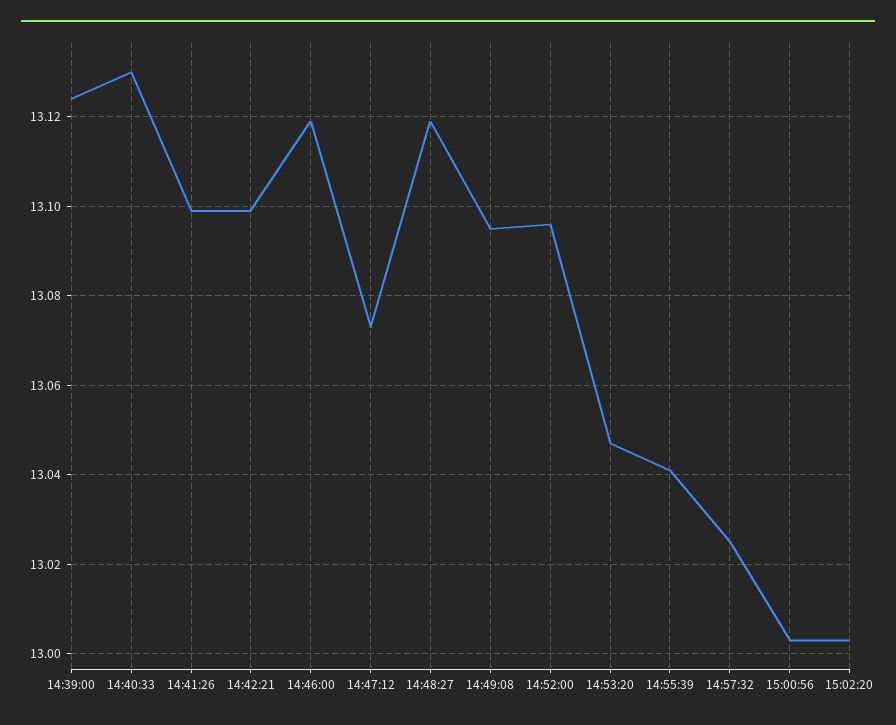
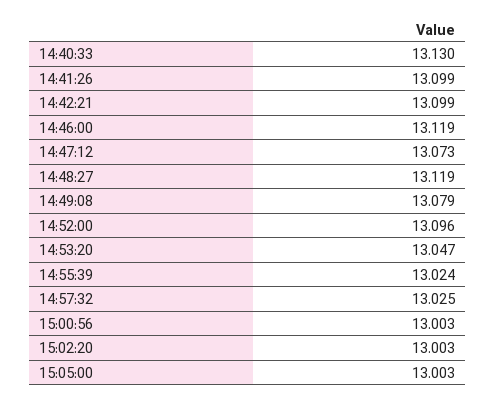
14:39:00: 13.125 -> none
14:49:08: 13.095 -> 13.079
14:55:39: 13.04 -> 13.024
15:05:00: none -> 13.003

